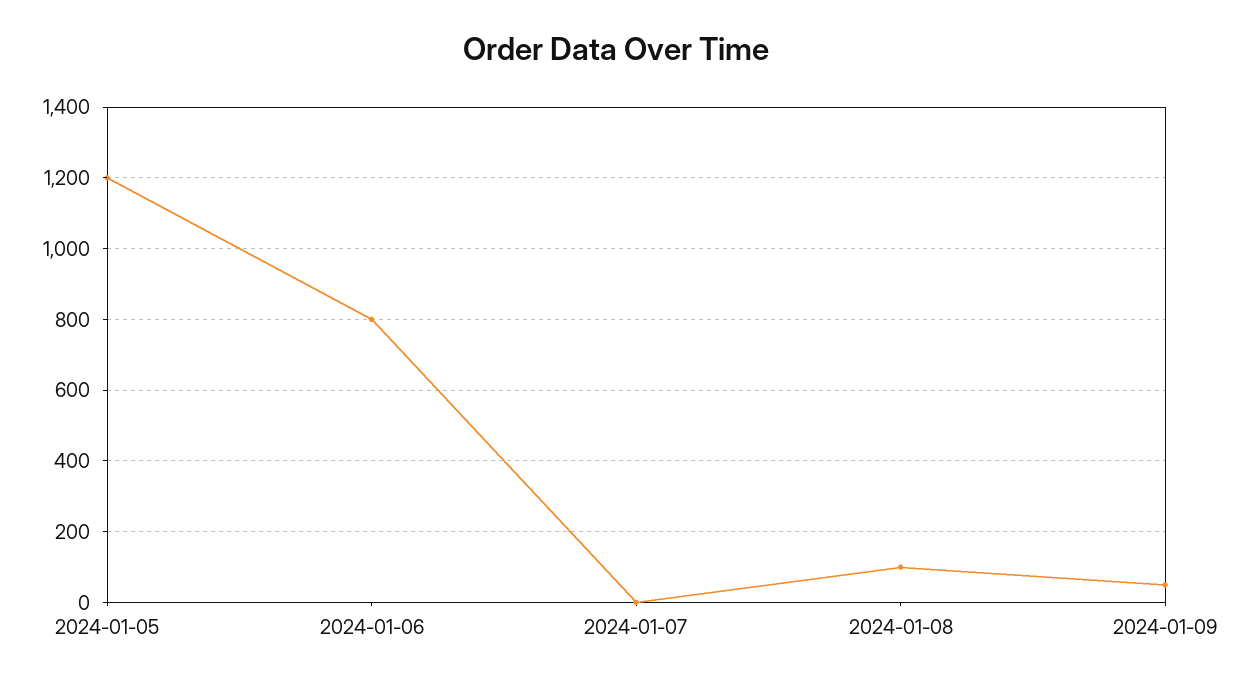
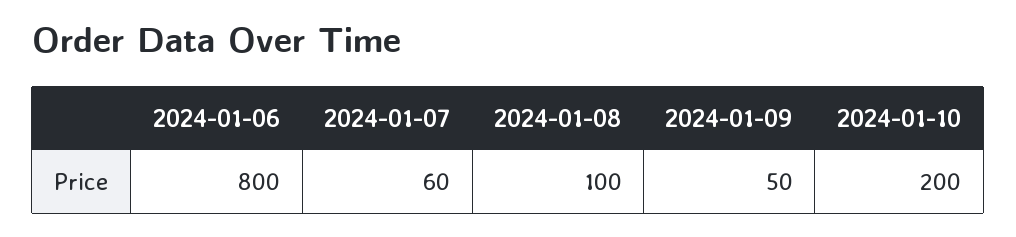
2024-01-05: 1200 -> none
2024-01-07: 0 -> 60
2024-01-10: none -> 200

